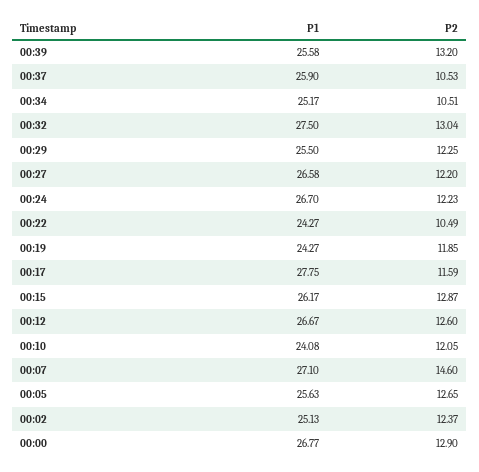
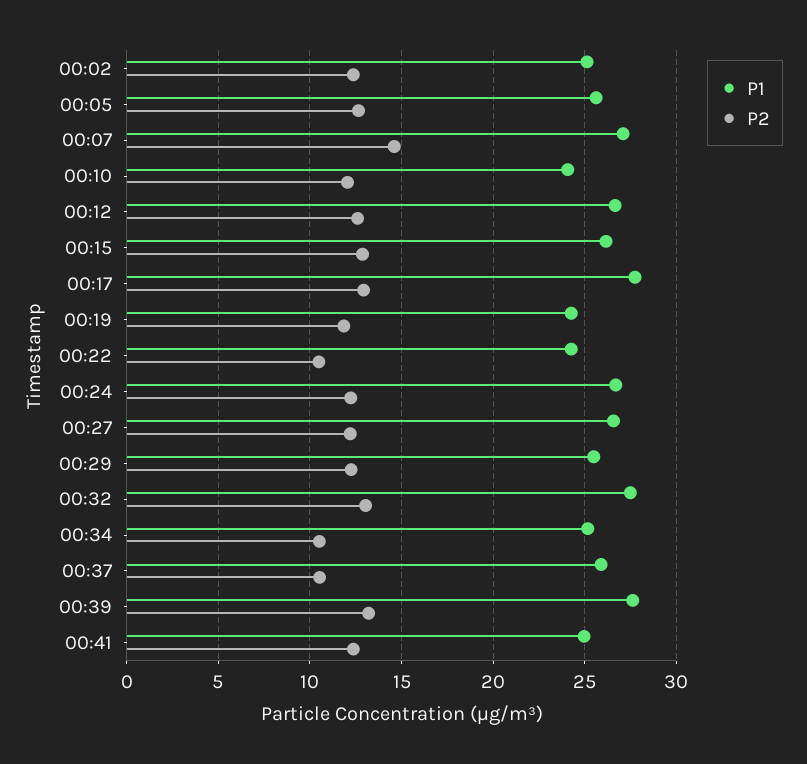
P1, 00:39: 25.58 -> 27.5
P2, 00:17: 11.59 -> 13
P1, 00:00: 26.77 -> none
P2, 00:00: 12.9 -> none
P1, 00:41: none -> 25
P2, 00:41: none -> 12.5

